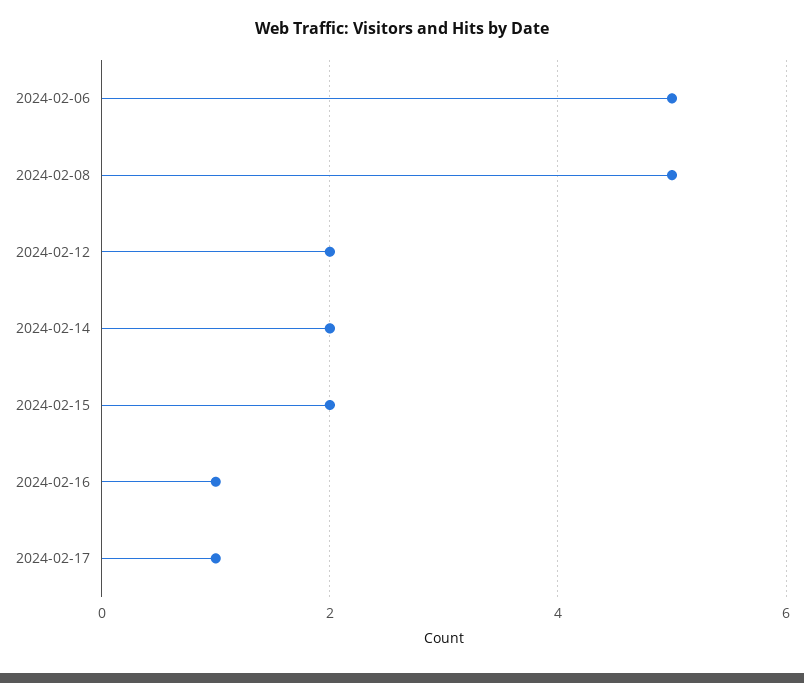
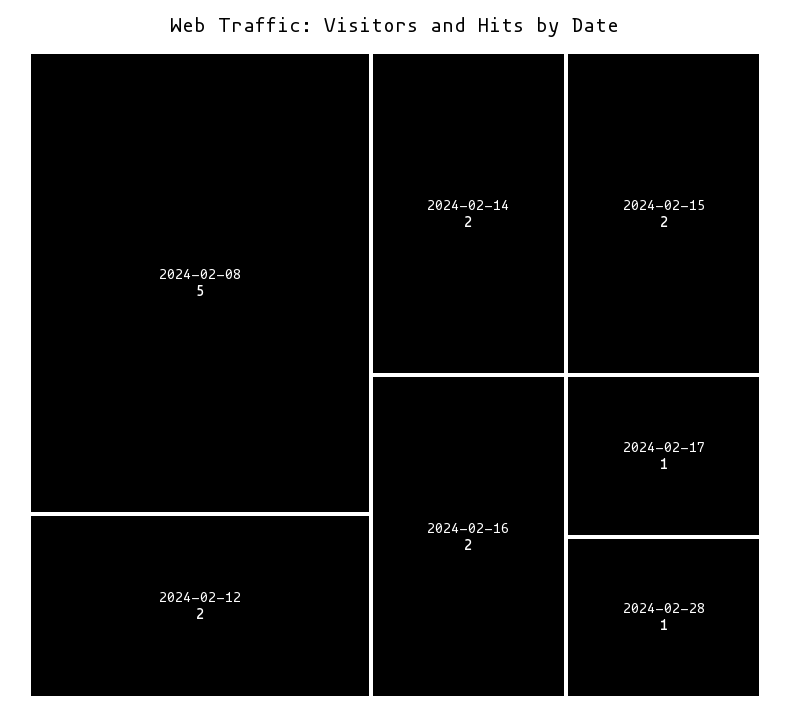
2024-02-06: 5 -> none
2024-02-16: 1 -> 2
2024-02-28: none -> 1

